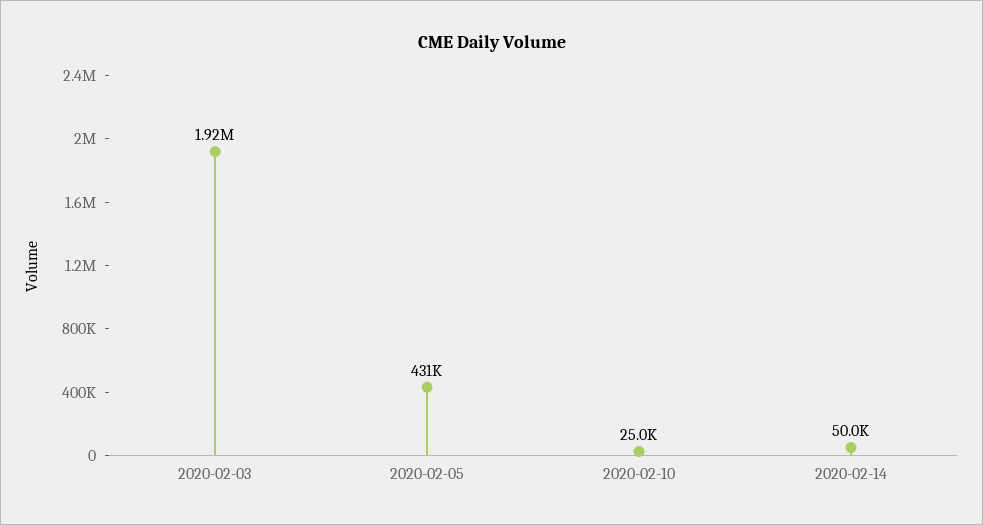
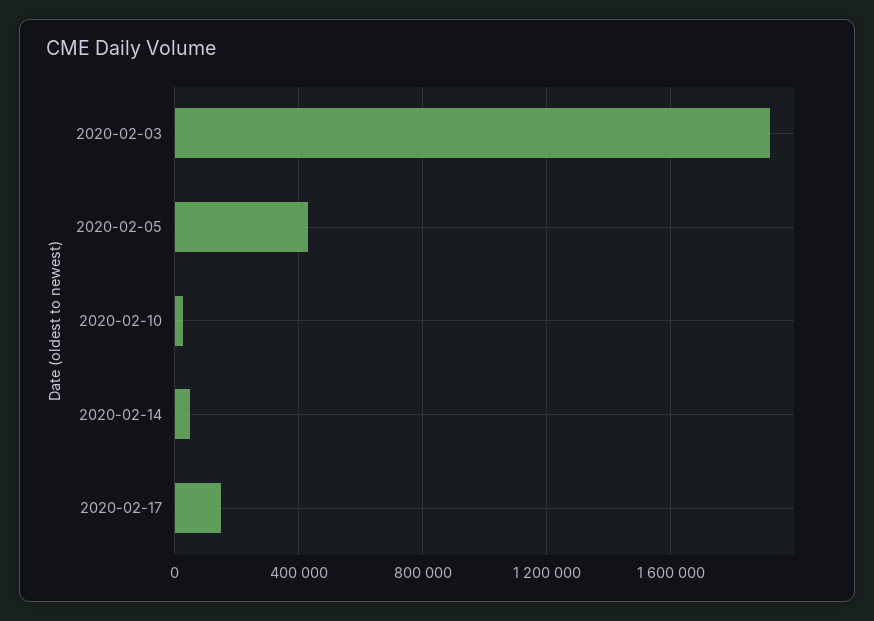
2020-02-17: none -> 150000

